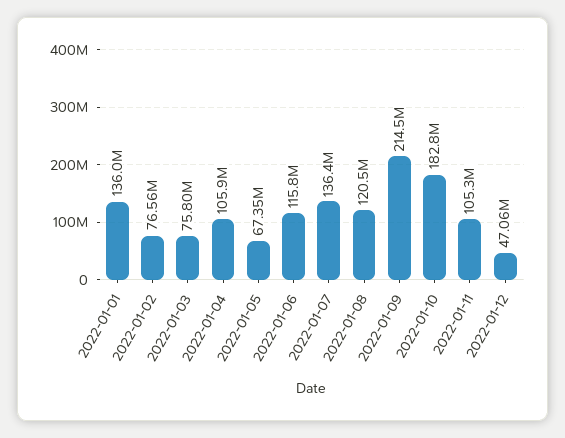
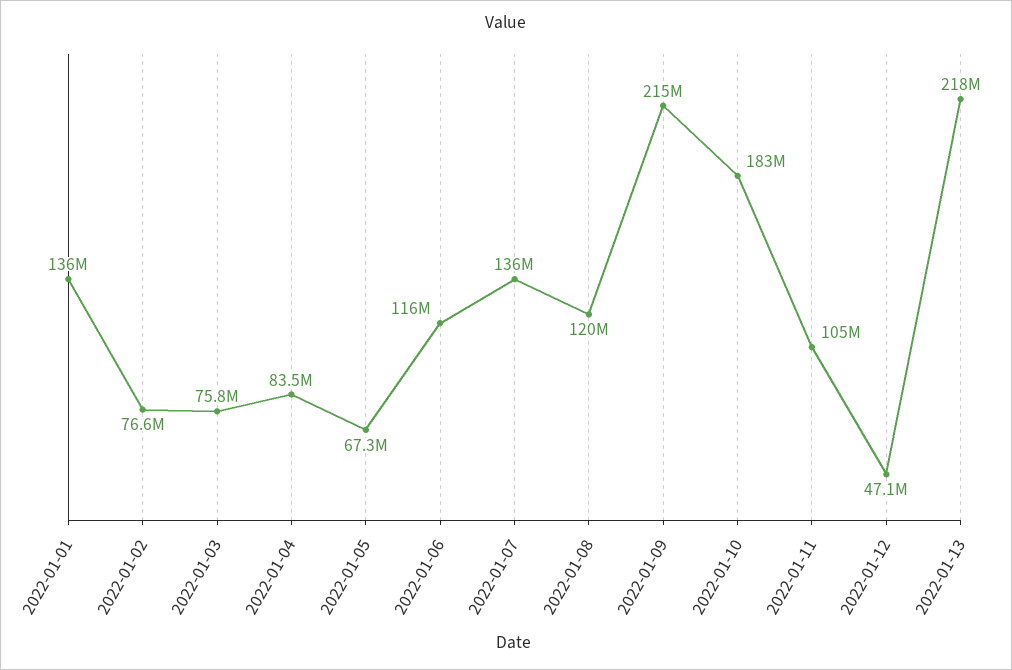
2022-01-04: 105900000 -> 83500000
2022-01-13: none -> 218000000

